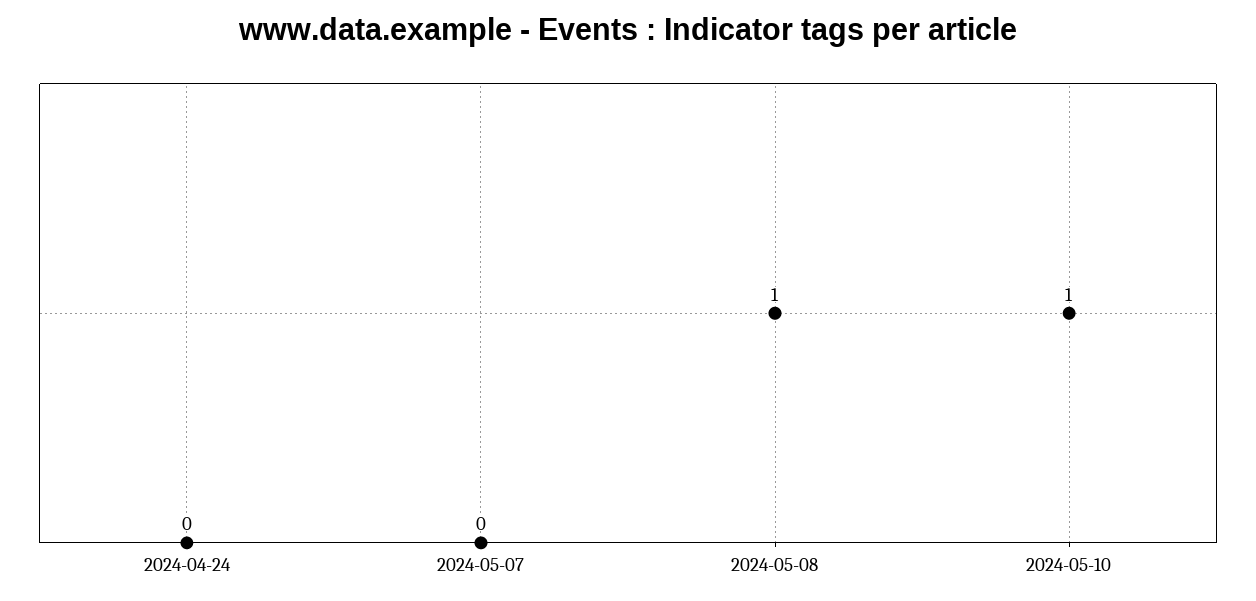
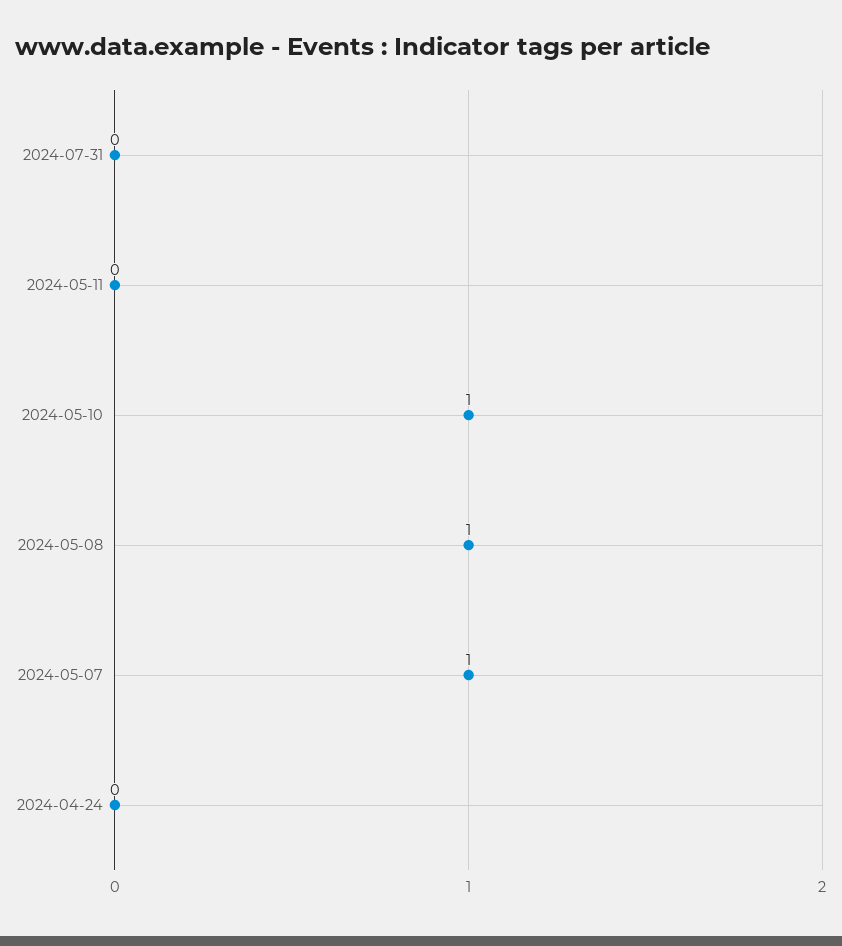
2024-05-07: 0 -> 1
2024-07-31: none -> 0
2024-05-11: none -> 0

